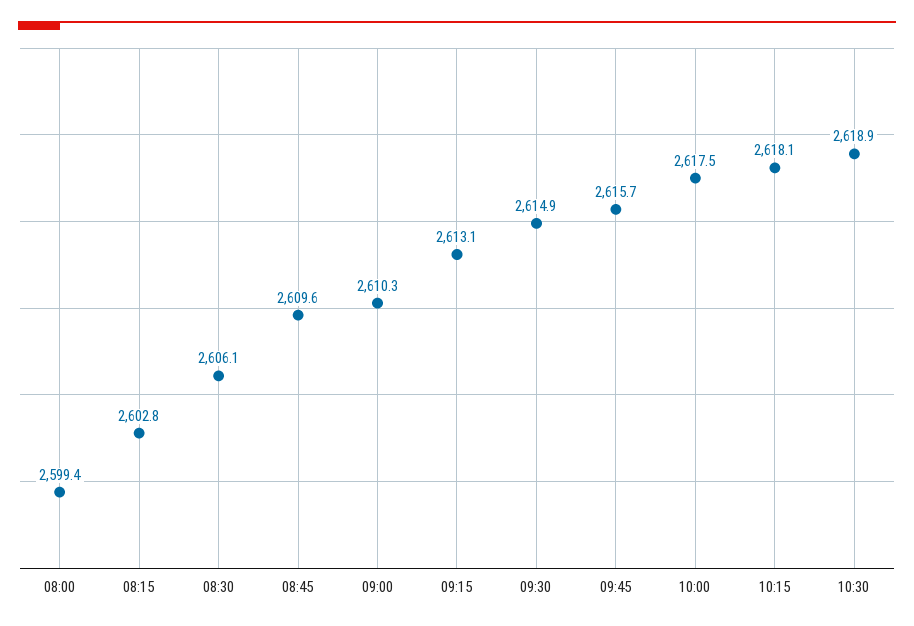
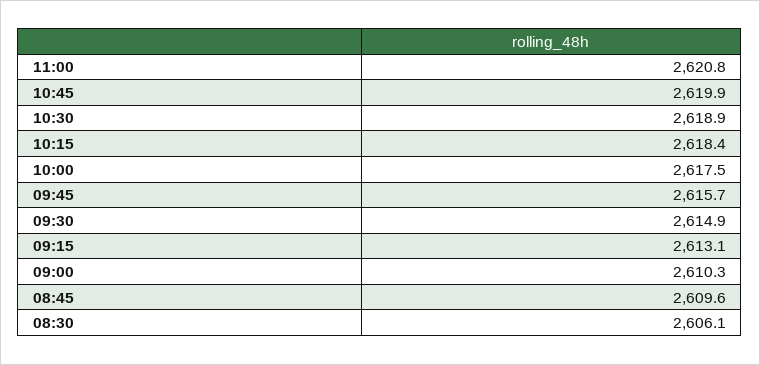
08:00: 2599.4 -> none
08:15: 2602.8 -> none
10:15: 2618.1 -> 2618.4
11:00: none -> 2620.8
10:45: none -> 2619.9

